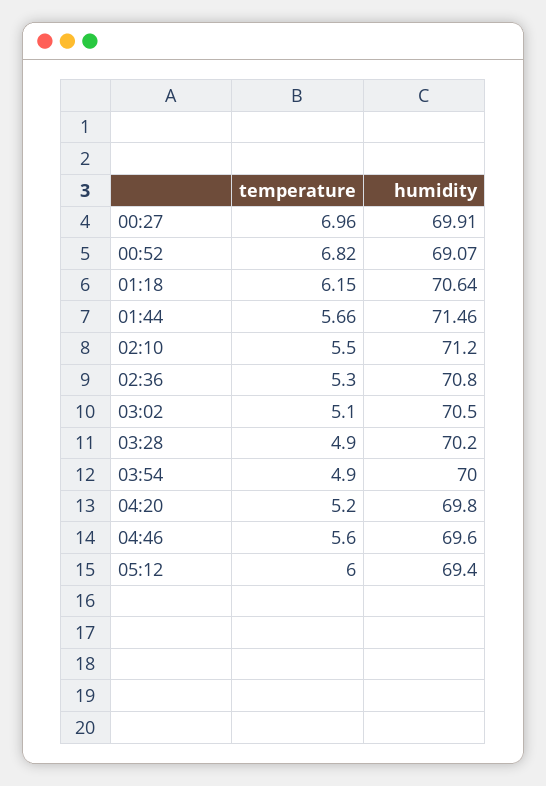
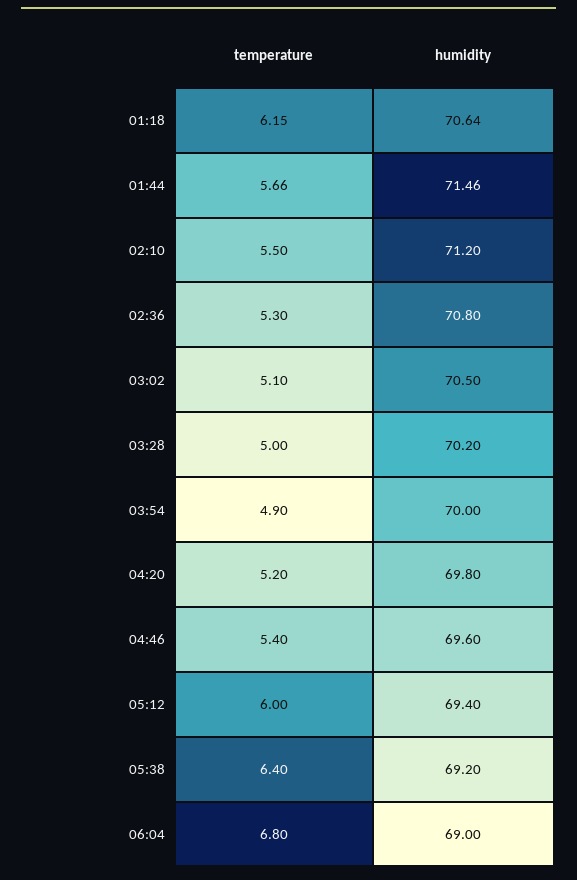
temperature, 00:27: 6.96 -> none
humidity, 00:27: 69.91 -> none
temperature, 00:52: 6.82 -> none
humidity, 00:52: 69.07 -> none
temperature, 03:28: 4.9 -> 5
temperature, 04:46: 5.6 -> 5.4
temperature, 05:38: none -> 6.4
humidity, 05:38: none -> 69.2
temperature, 06:04: none -> 6.8
humidity, 06:04: none -> 69

